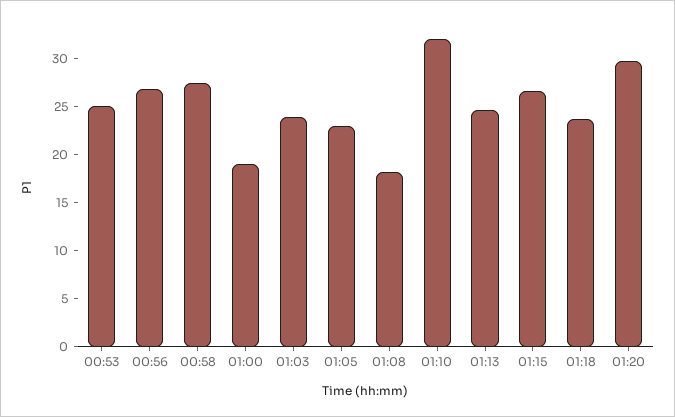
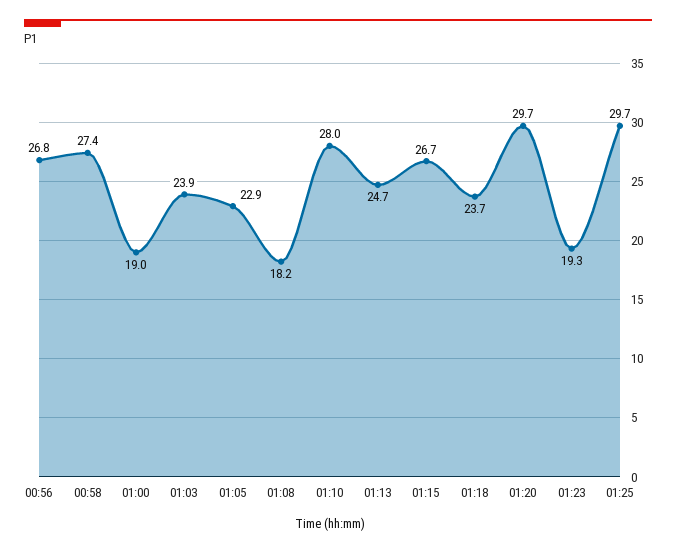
00:53: 25 -> none
01:10: 32 -> 28
01:23: none -> 19.3
01:25: none -> 29.7

